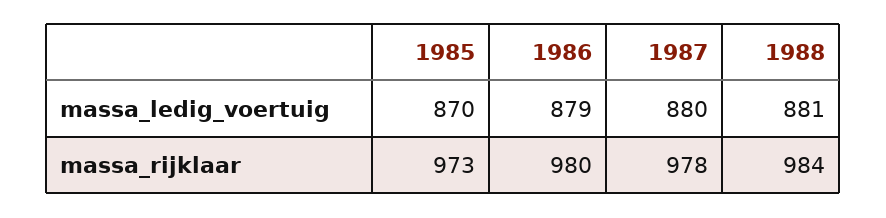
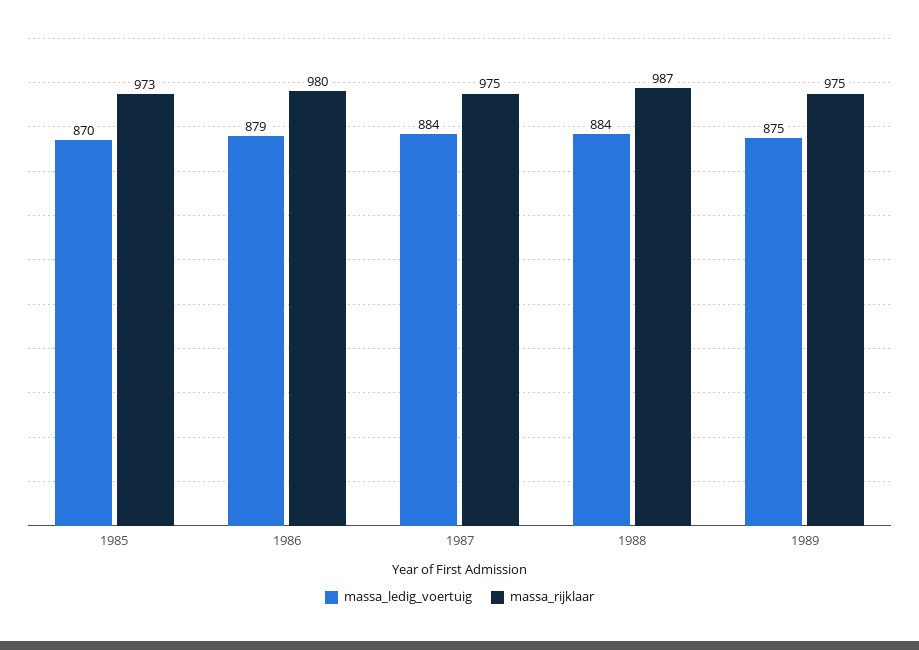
massa_ledig_voertuig, 1987: 880 -> 884
massa_ledig_voertuig, 1988: 881 -> 884
massa_rijklaar, 1987: 978 -> 975
massa_rijklaar, 1988: 984 -> 987
massa_ledig_voertuig, 1989: none -> 875
massa_rijklaar, 1989: none -> 975

